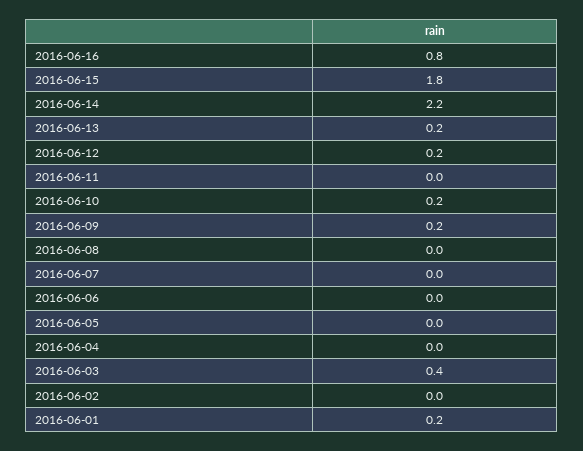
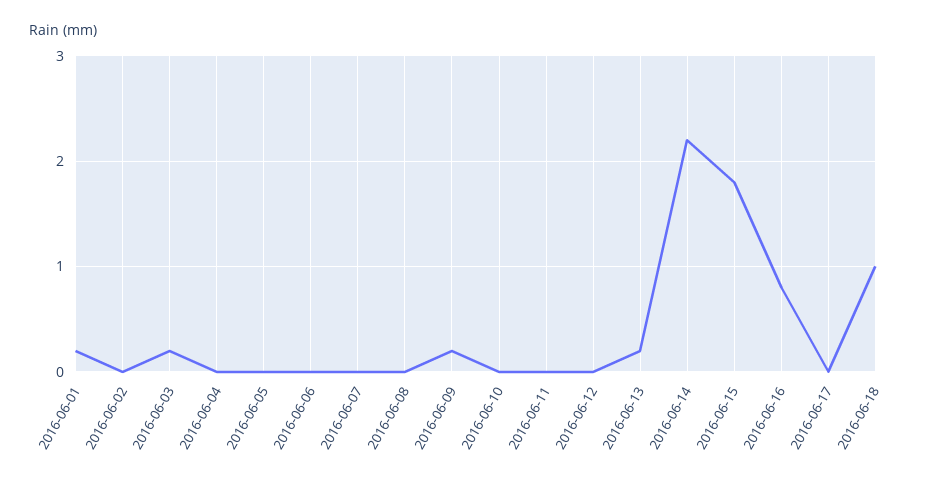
2016-06-12: 0.2 -> 0
2016-06-10: 0.2 -> 0
2016-06-03: 0.4 -> 0.2
2016-06-17: none -> 0
2016-06-18: none -> 1

